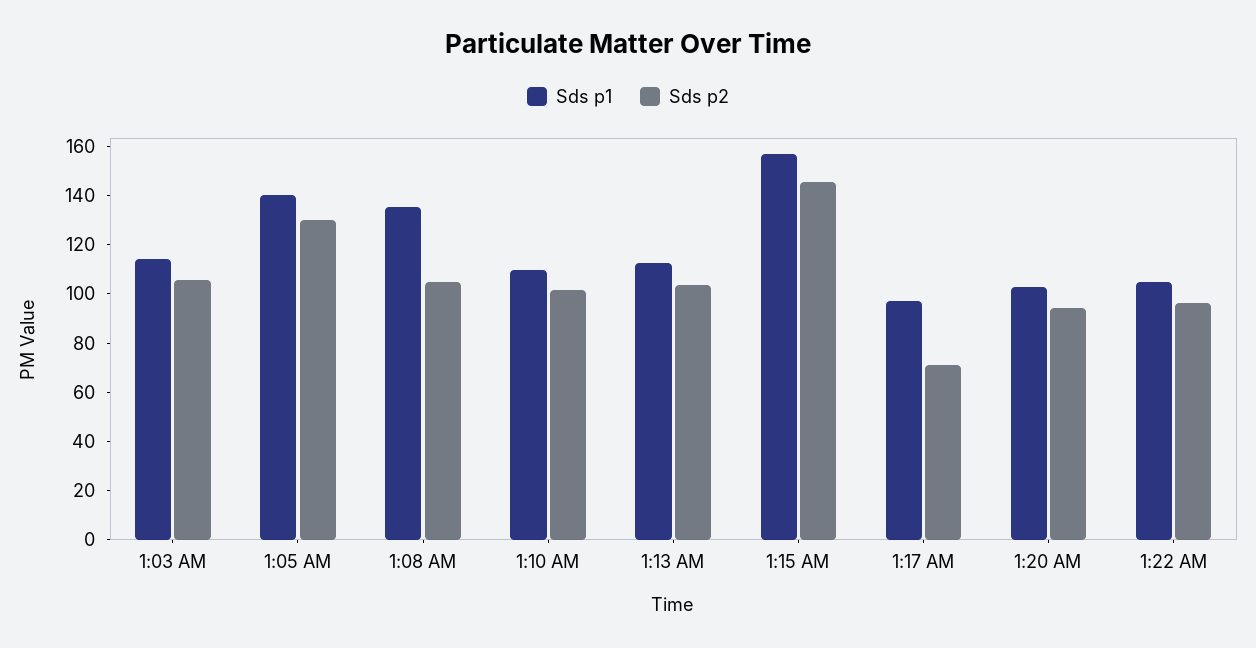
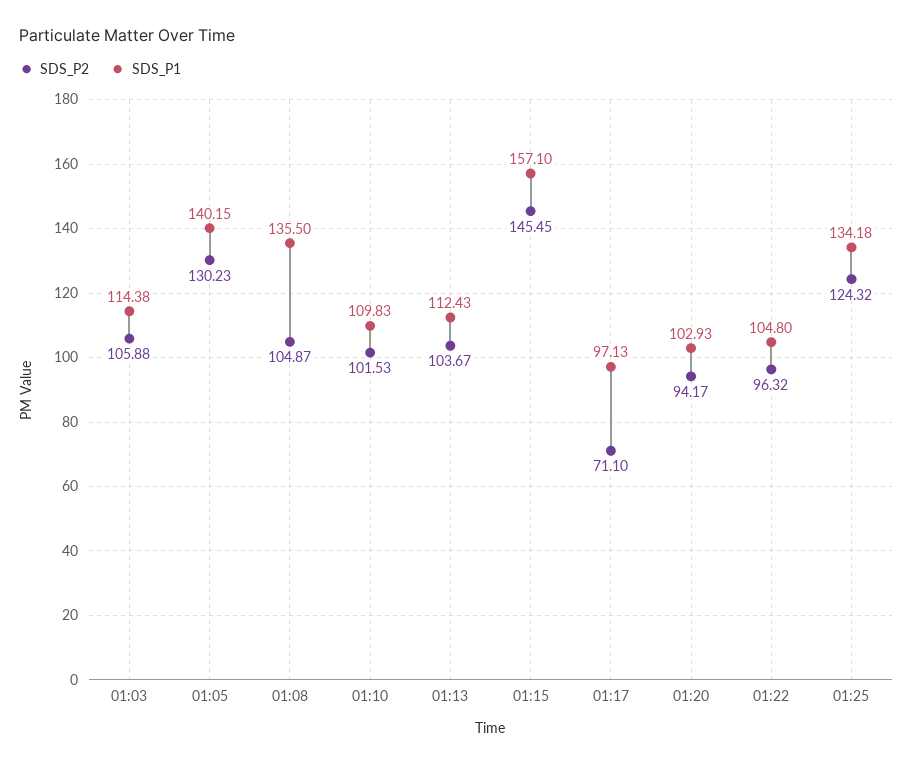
Sds p2, 01:25: none -> 124.32
Sds p1, 01:25: none -> 134.18

